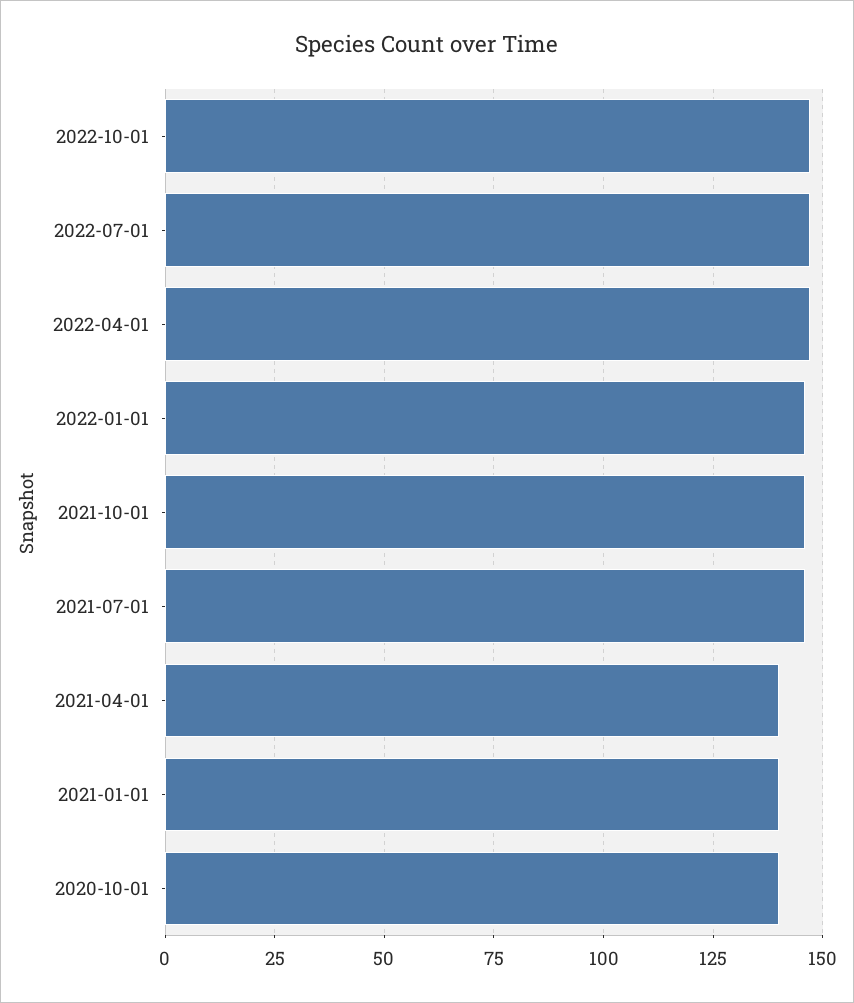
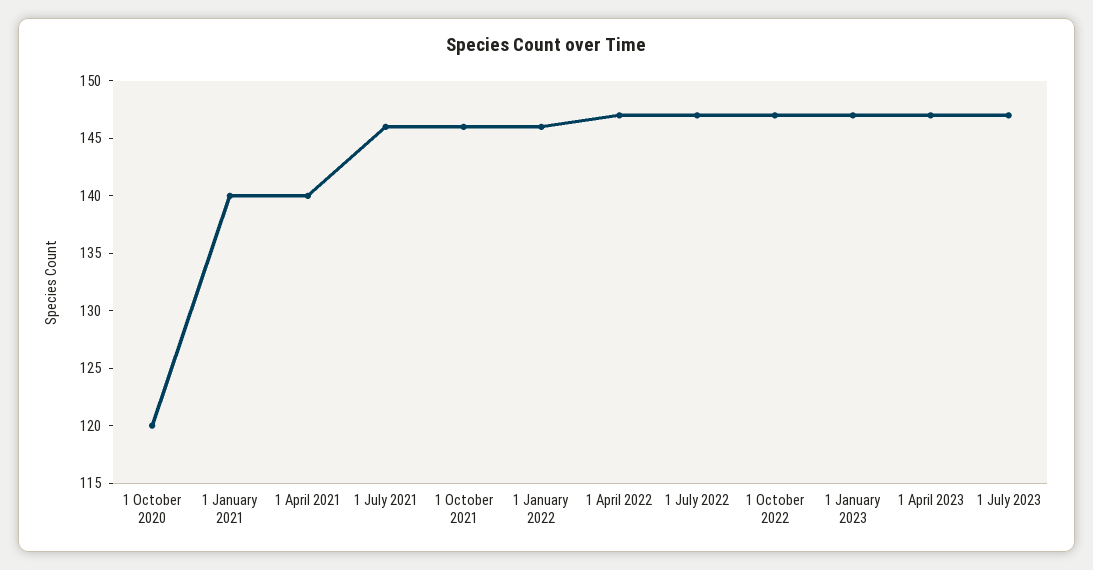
2020-10-01: 140 -> 120
1 January 2023: none -> 147
1 April 2023: none -> 147
1 July 2023: none -> 147

